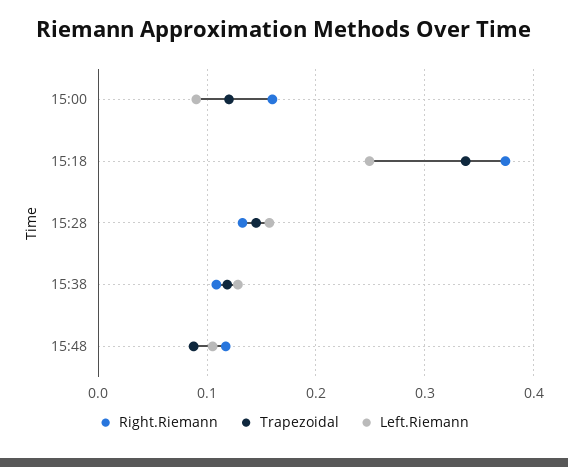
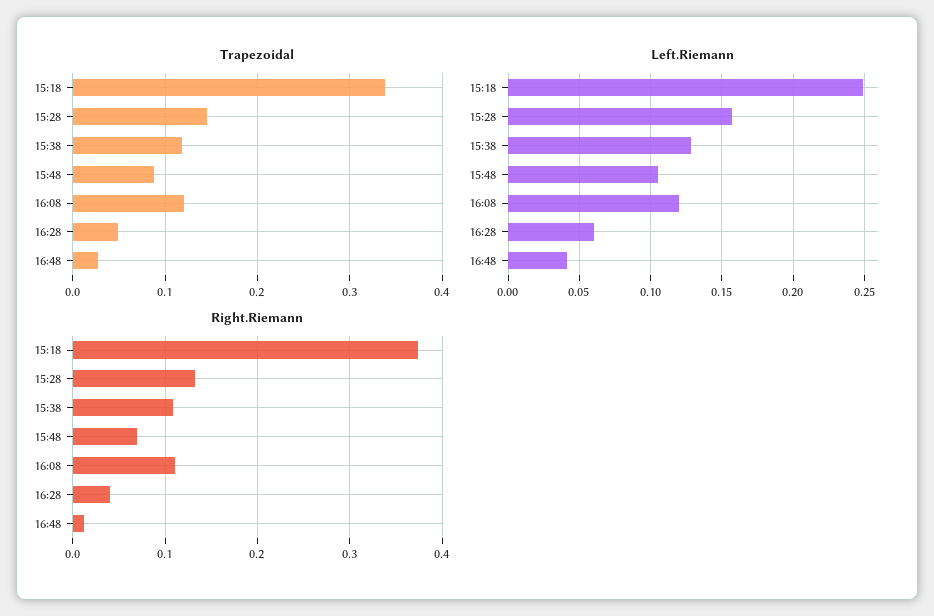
Right.Riemann, 15:00: 0.16 -> none
Trapezoidal, 15:00: 0.12 -> none
Left.Riemann, 15:00: 0.09 -> none
Right.Riemann, 15:48: 0.12 -> 0.07
Trapezoidal, 16:08: none -> 0.12
Trapezoidal, 16:28: none -> 0.05
Trapezoidal, 16:48: none -> 0.03
Left.Riemann, 16:08: none -> 0.12
Left.Riemann, 16:28: none -> 0.06
Left.Riemann, 16:48: none -> 0.04
Right.Riemann, 16:08: none -> 0.11
Right.Riemann, 16:28: none -> 0.04
Right.Riemann, 16:48: none -> 0.01

